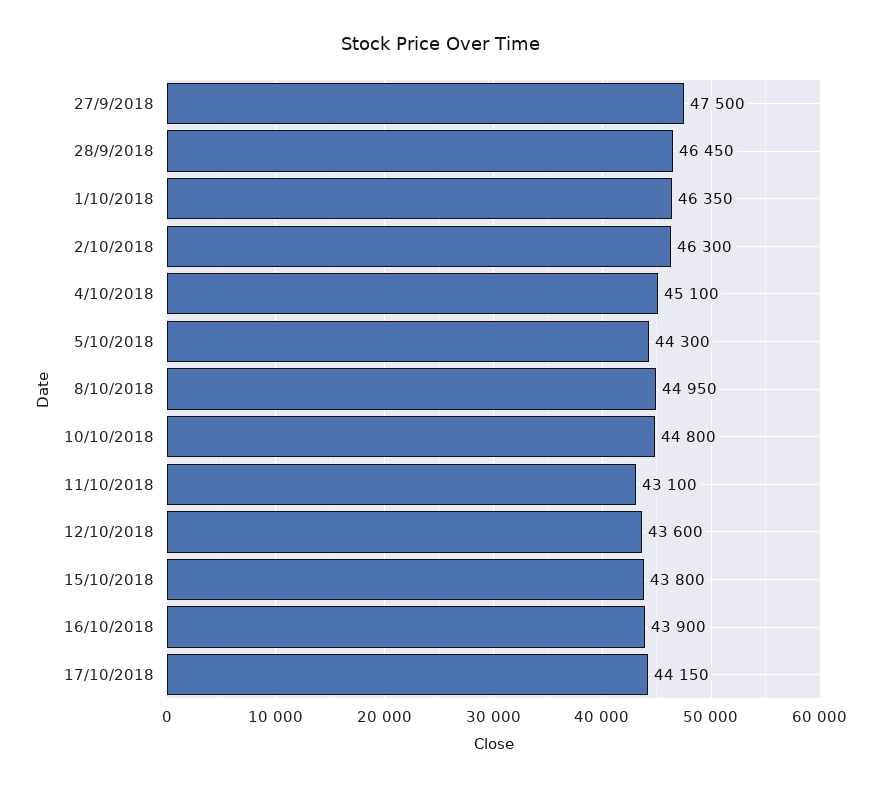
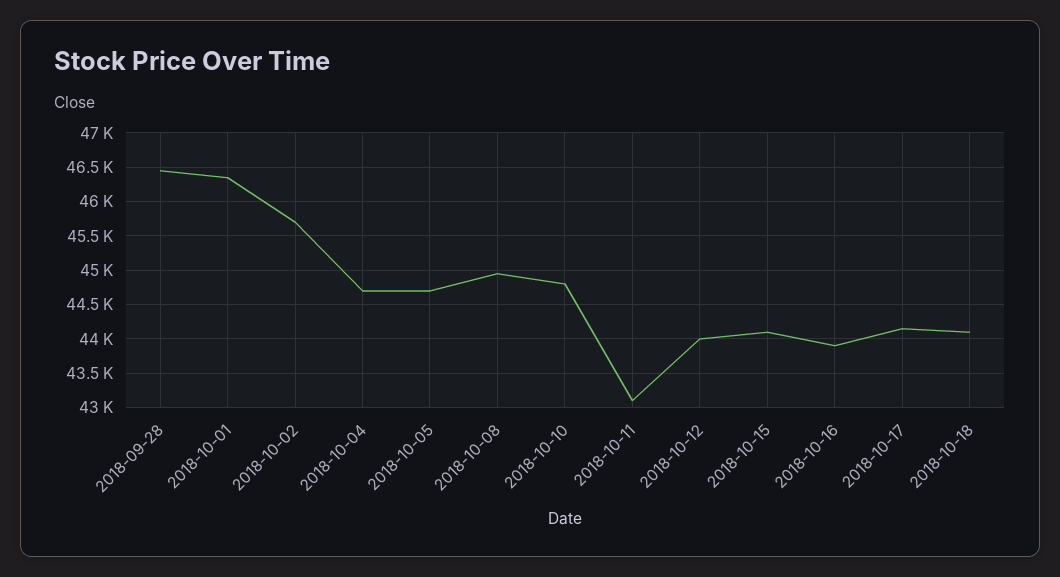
27/9/2018: 47500 -> none
2/10/2018: 46300 -> 45700
4/10/2018: 45100 -> 44700
5/10/2018: 44300 -> 44700
12/10/2018: 43600 -> 44000
15/10/2018: 43800 -> 44100
2018-10-18: none -> 44100

